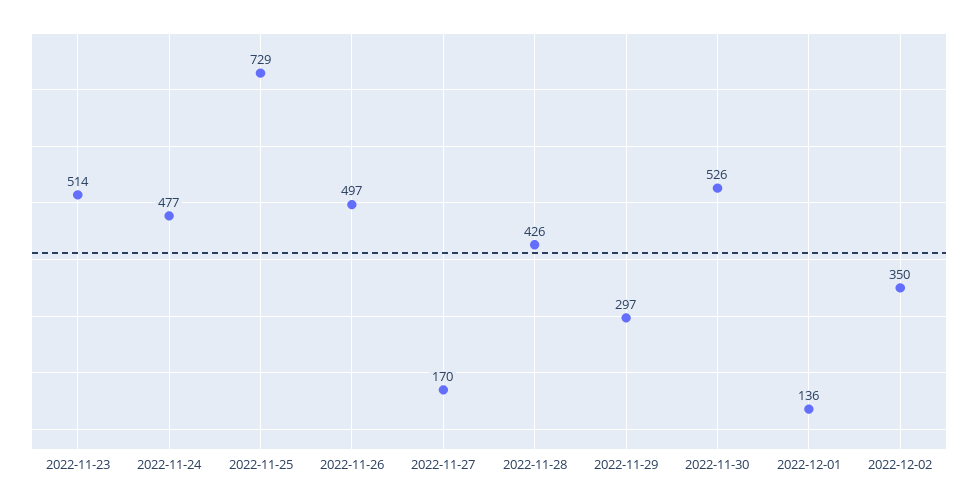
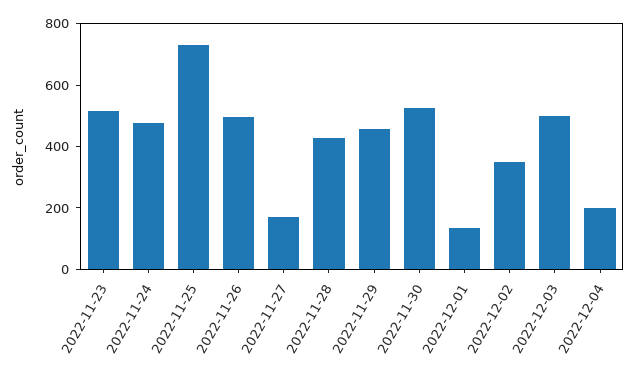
2022-11-29: 297 -> 450
2022-12-03: none -> 500
2022-12-04: none -> 200

